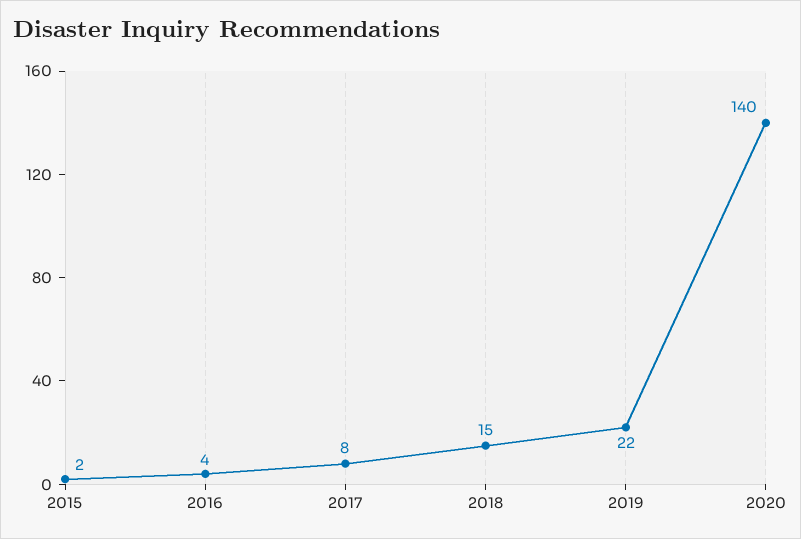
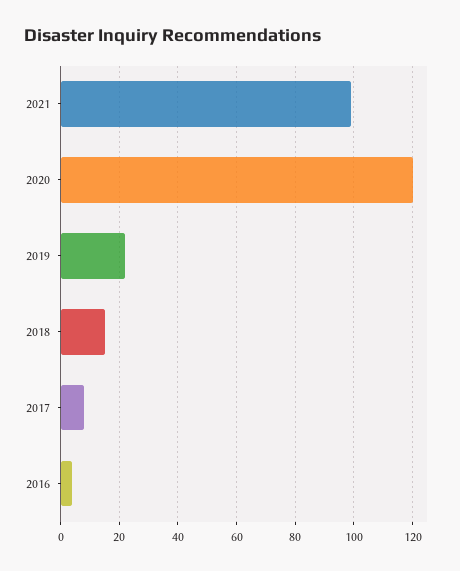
2015: 2 -> none
2020: 140 -> 120
2021: none -> 100

